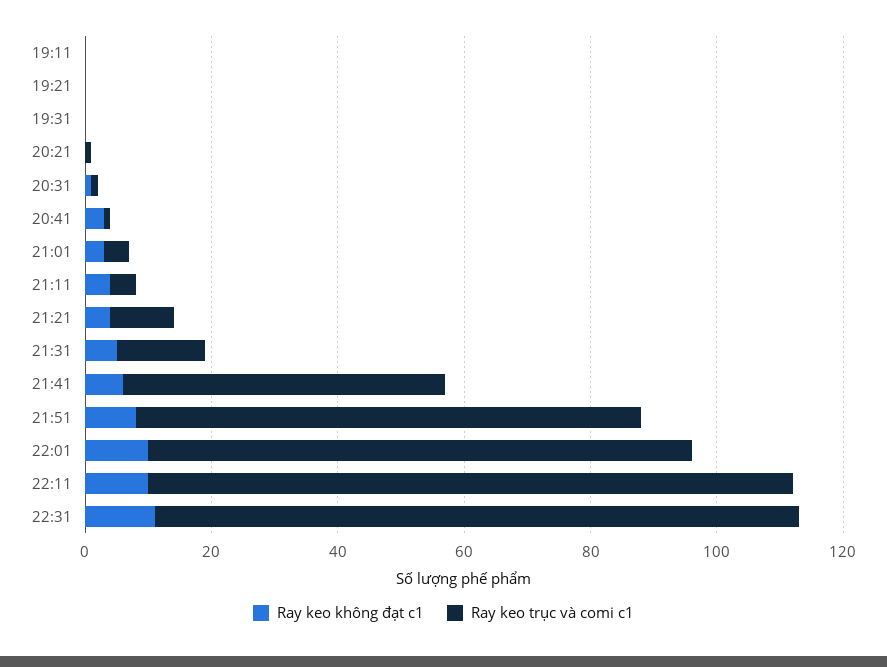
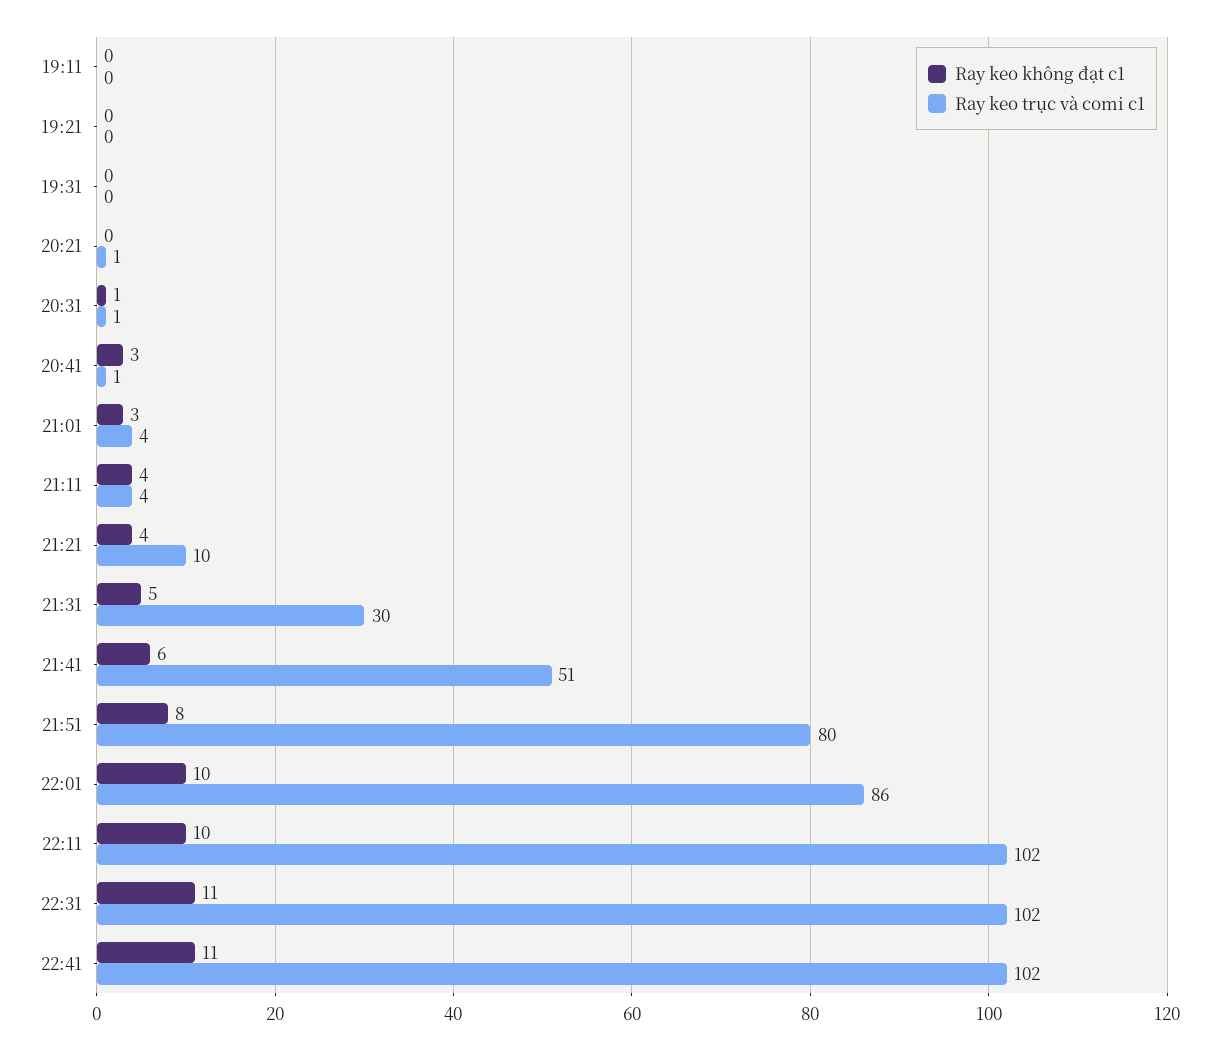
Ray keo trục và comi c1, 21:31: 15 -> 30
Ray keo không đạt c1, 22:41: none -> 11
Ray keo trục và comi c1, 22:41: none -> 102

